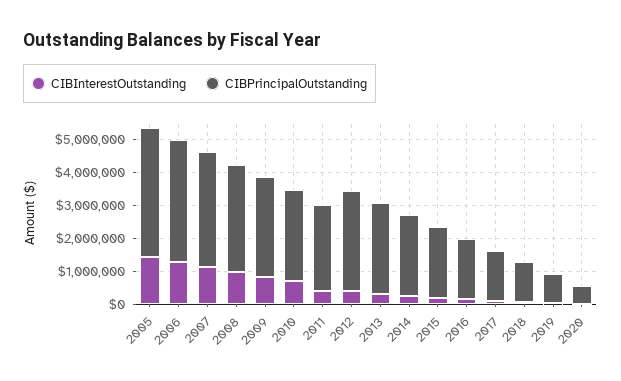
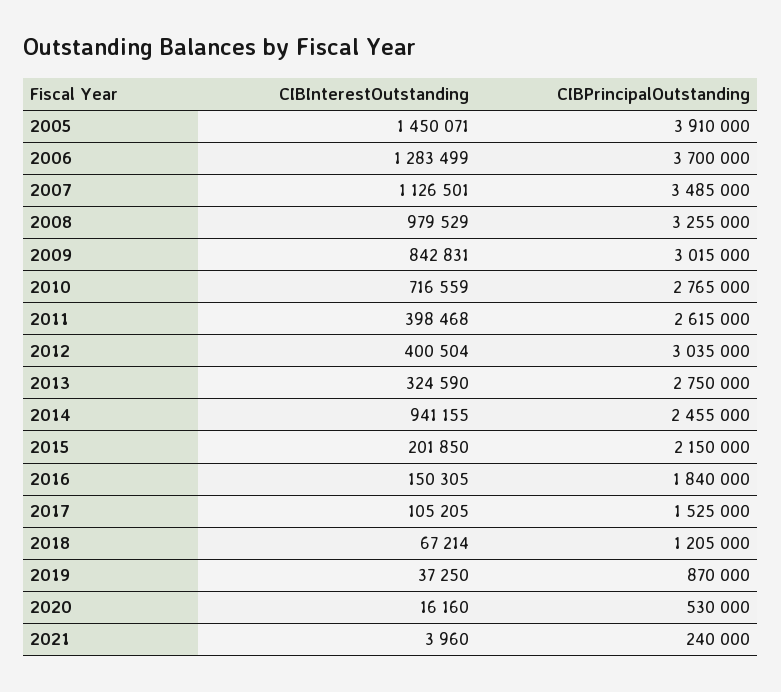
CIBInterestOutstanding, 2014: 250000 -> 941155
CIBInterestOutstanding, 2021: none -> 3960
CIBPrincipalOutstanding, 2021: none -> 240000

